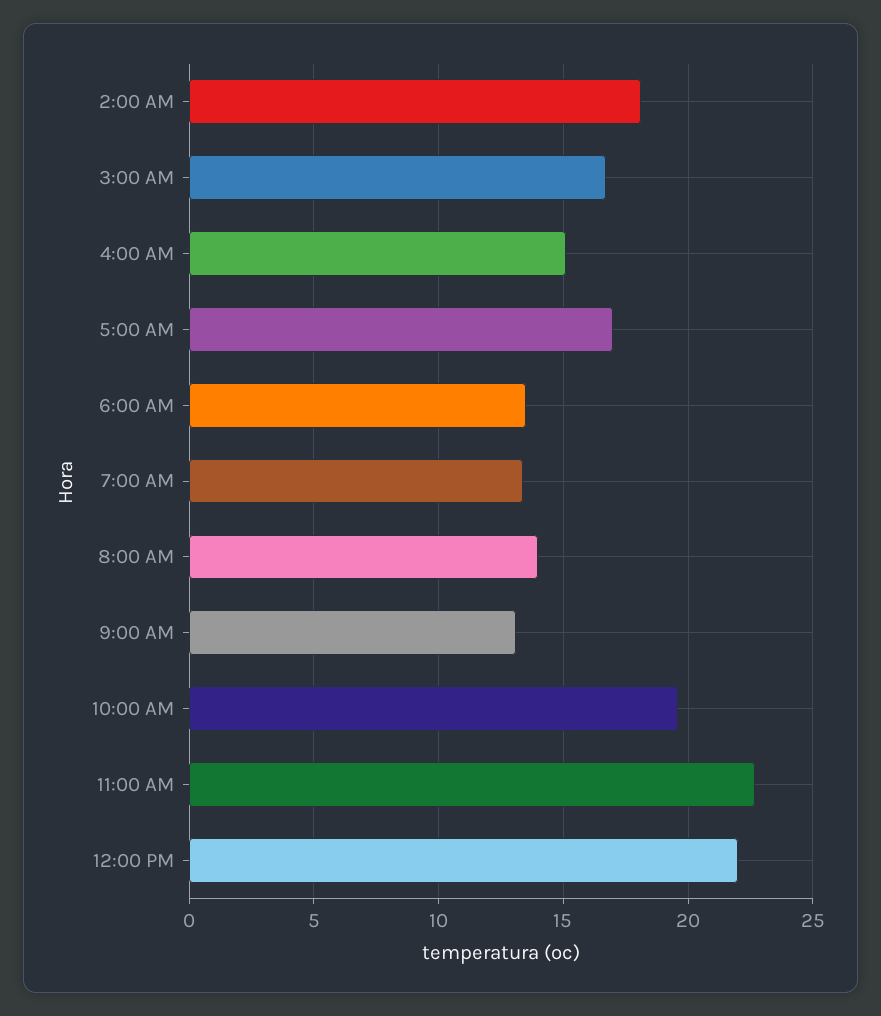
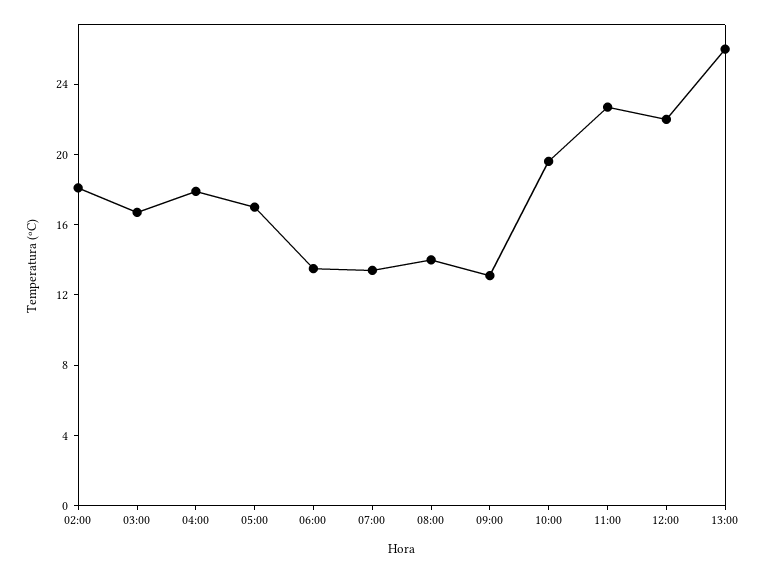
4:00 AM: 15 -> 18
13:00: none -> 26

